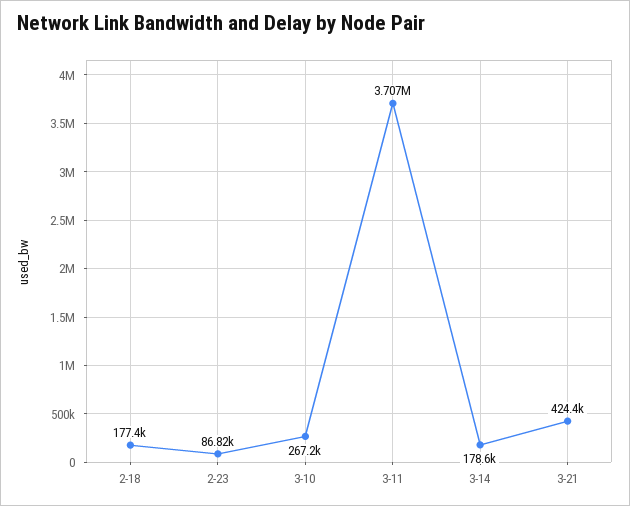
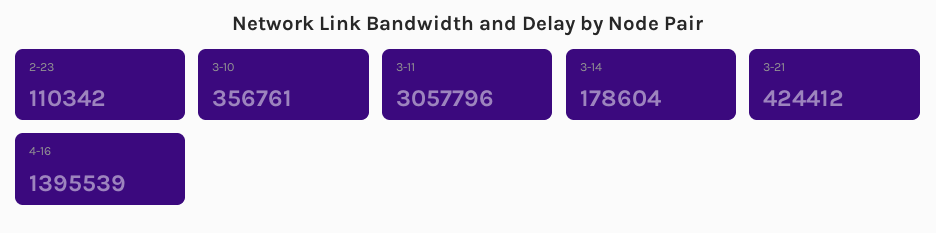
2-18: 177400 -> none
2-23: 86820 -> 110342
3-10: 267200 -> 356761
3-11: 3707000 -> 3057796
4-16: none -> 1395539

